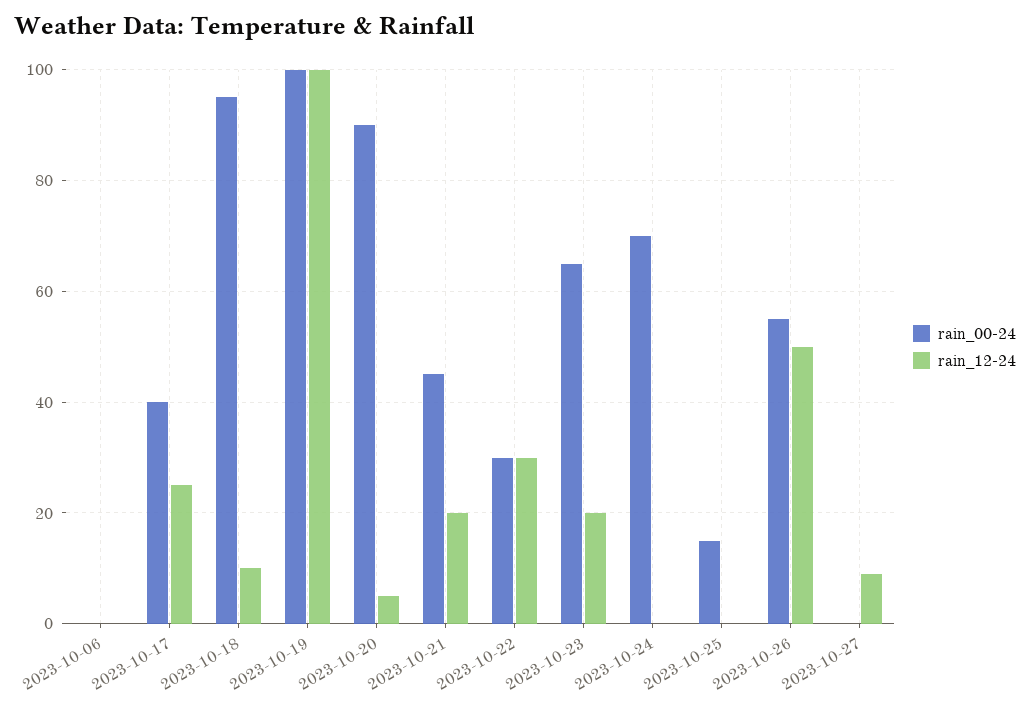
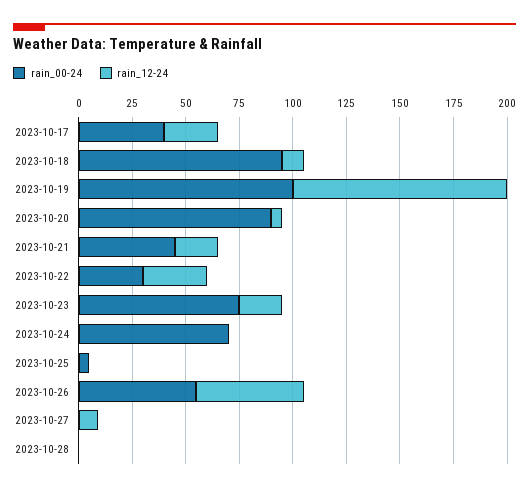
rain_00-24, 2023-10-06: 0 -> none
rain_12-24, 2023-10-06: 0 -> none
rain_00-24, 2023-10-23: 65 -> 75
rain_00-24, 2023-10-25: 15 -> 5
rain_00-24, 2023-10-28: none -> 0
rain_12-24, 2023-10-28: none -> 0

